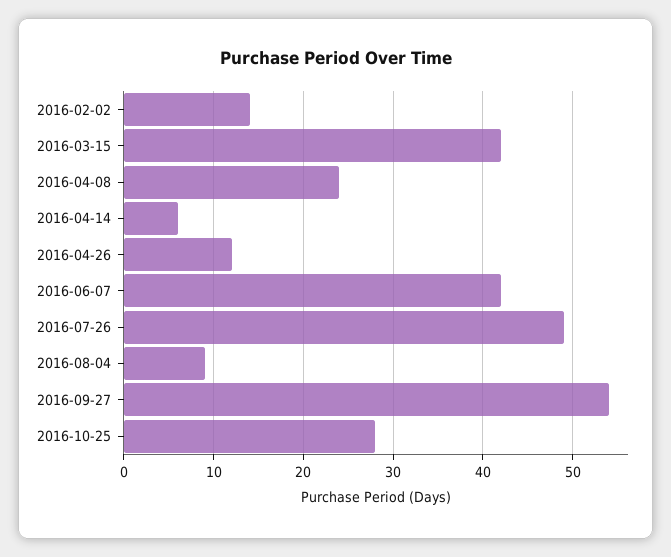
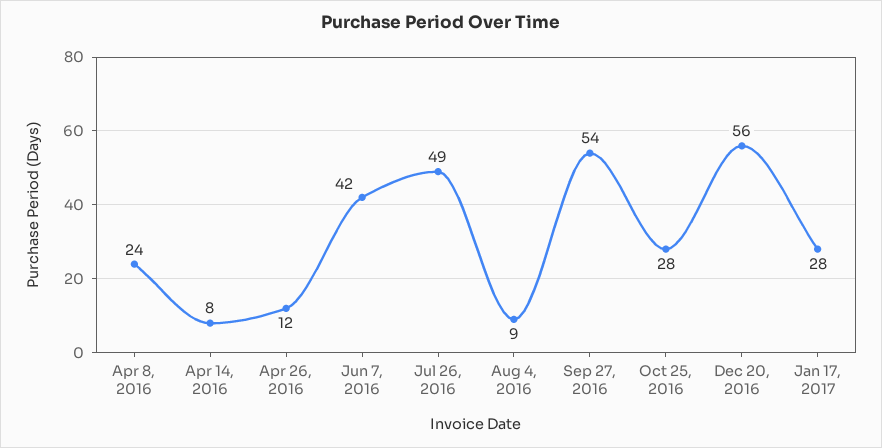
2016-02-02: 14 -> none
2016-03-15: 42 -> none
2016-04-14: 6 -> 8
Dec 20, 2016: none -> 56
Jan 17, 2017: none -> 28

